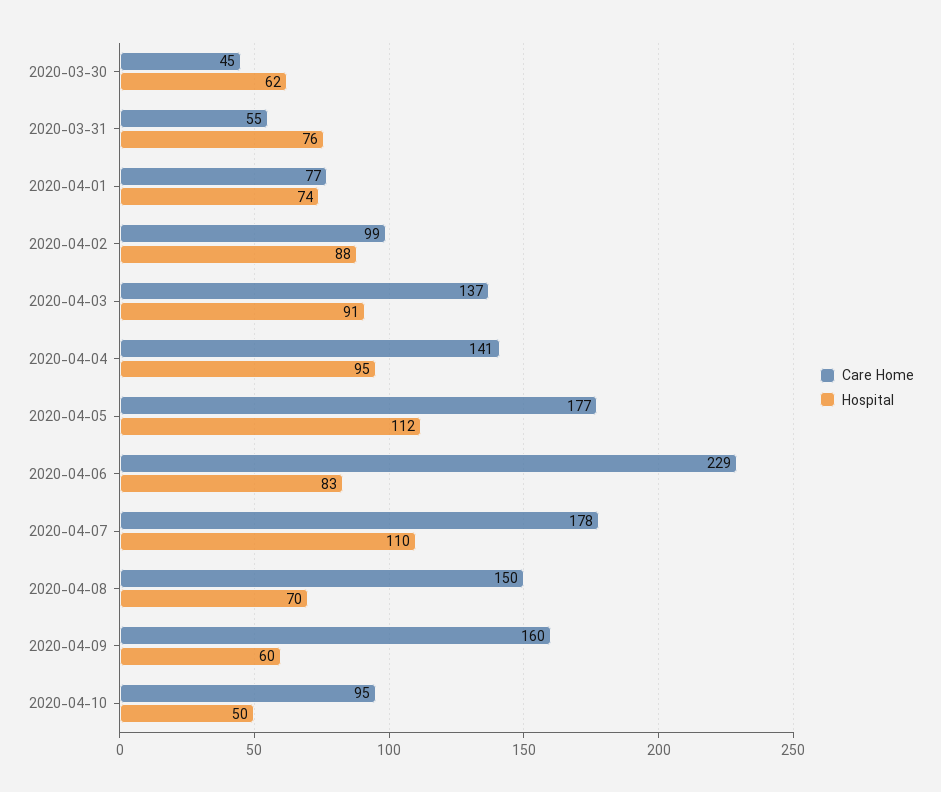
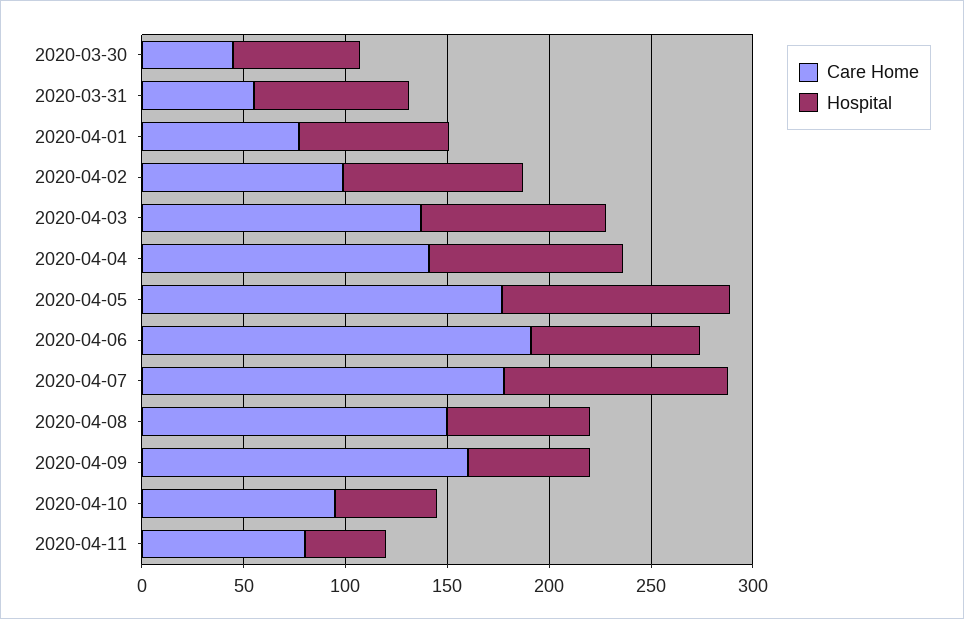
Care Home, 2020-04-06: 229 -> 190
Care Home, 2020-04-11: none -> 80
Hospital, 2020-04-11: none -> 40

